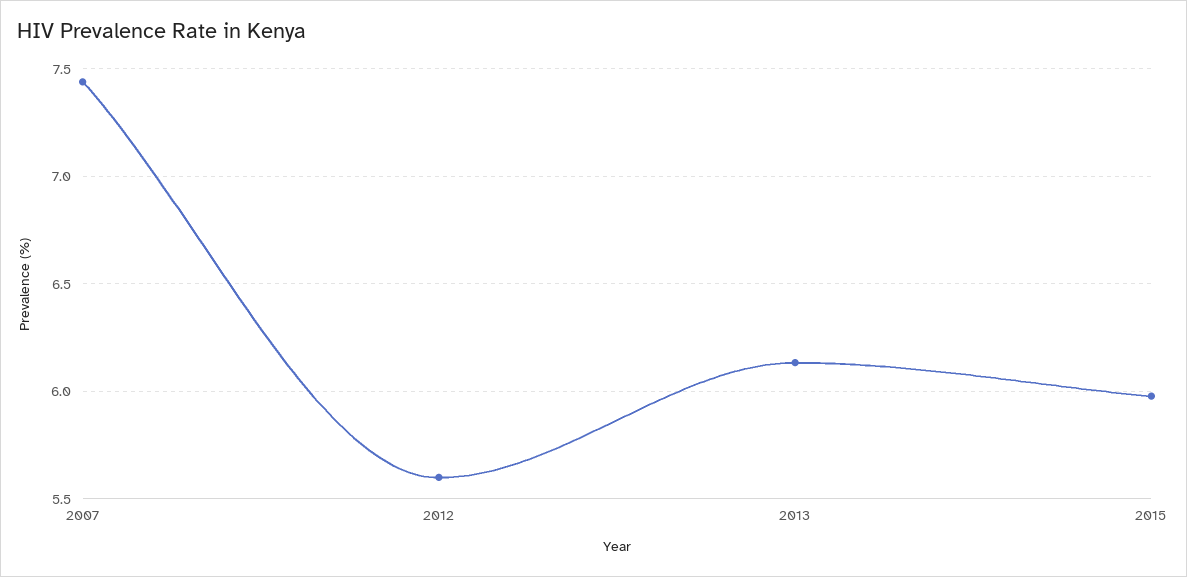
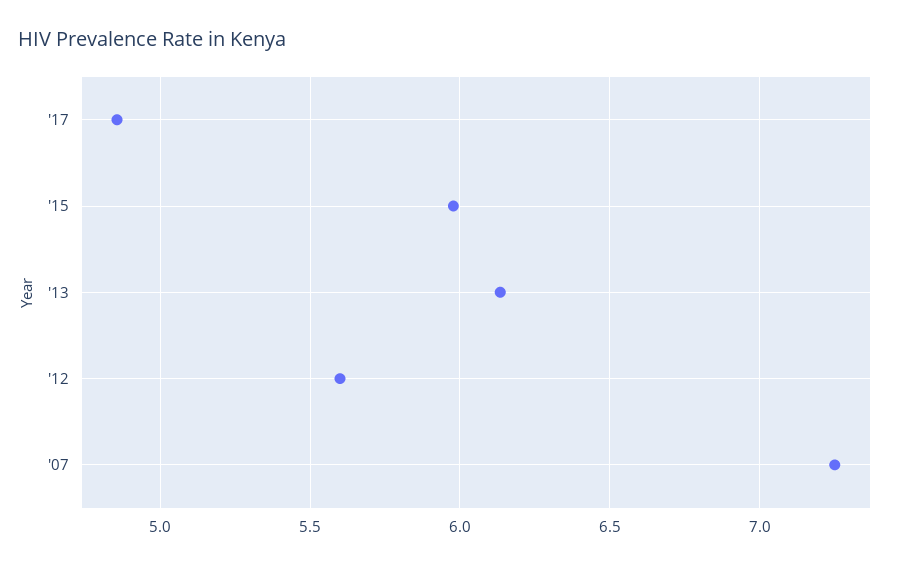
2007: 7.45 -> 7.25
'17: none -> 4.85

